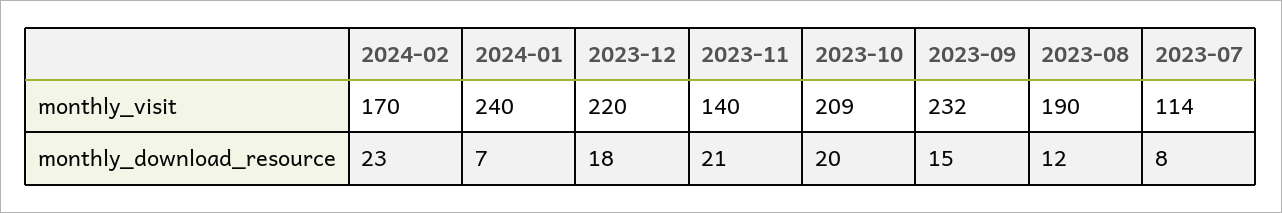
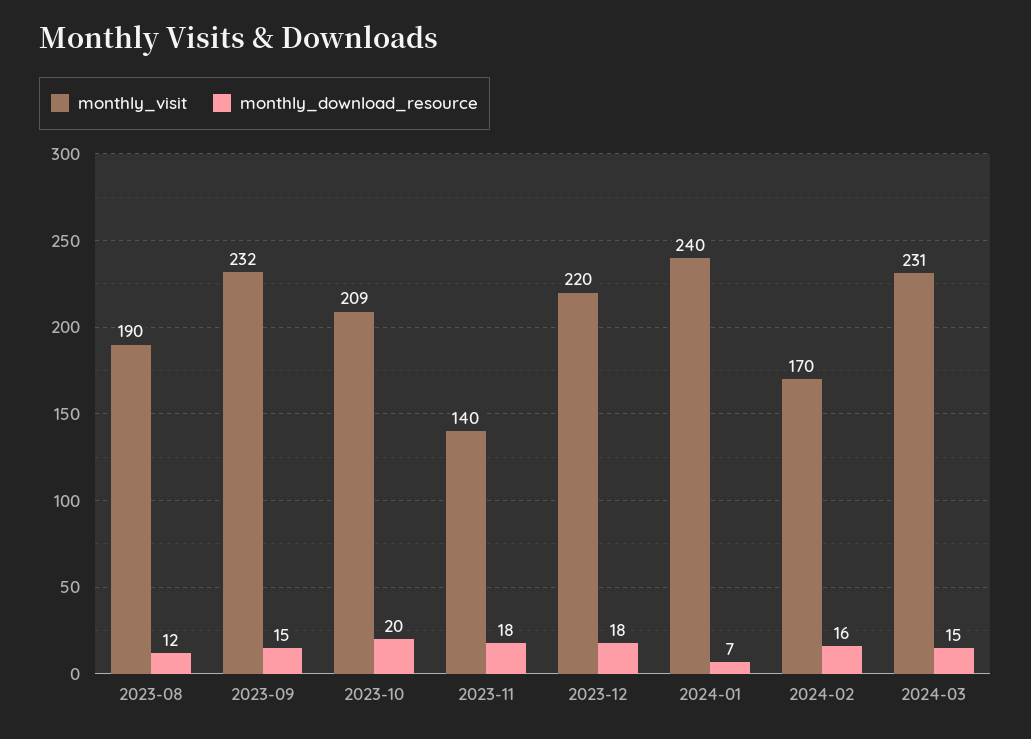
monthly_visit, 2023-07: 114 -> none
monthly_download_resource, 2024-02: 23 -> 16
monthly_download_resource, 2023-11: 21 -> 18
monthly_download_resource, 2023-07: 8 -> none
monthly_visit, 2024-03: none -> 231
monthly_download_resource, 2024-03: none -> 15

